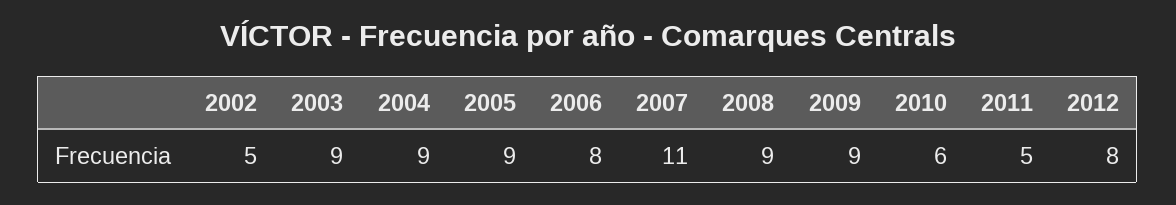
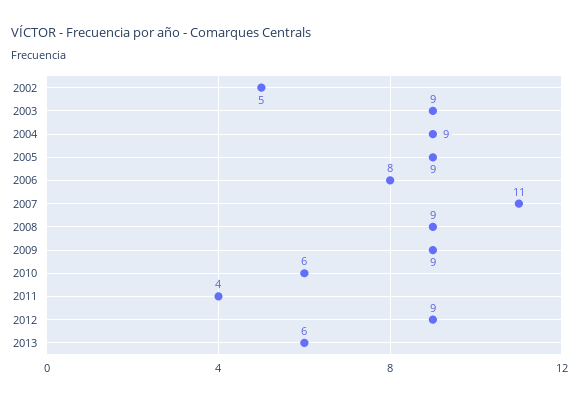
2011: 5 -> 4
2012: 8 -> 9
2013: none -> 6

